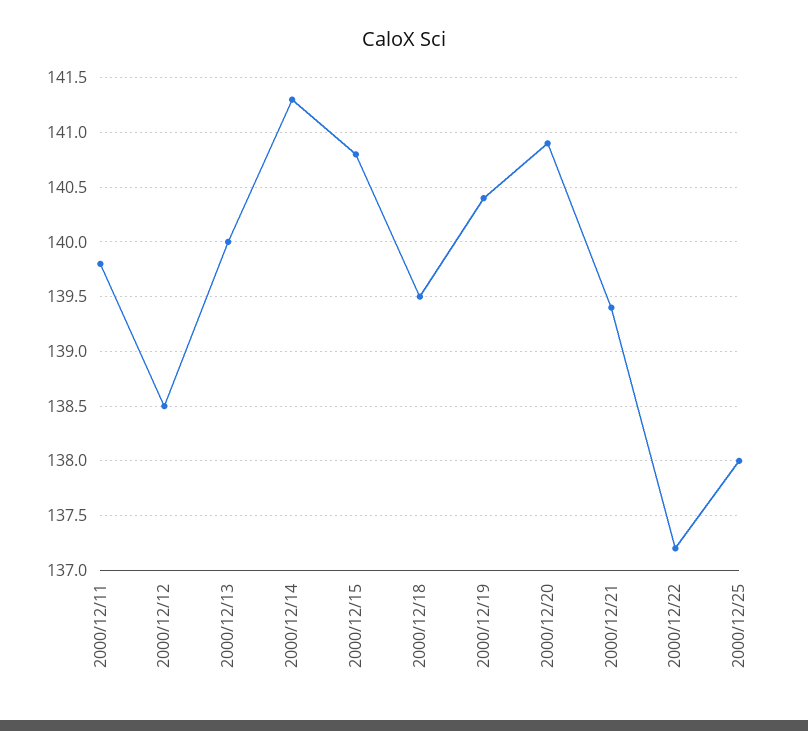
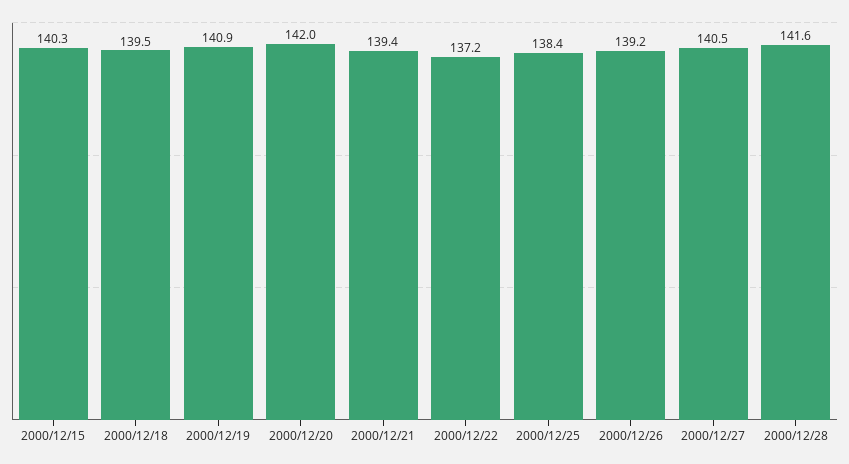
2000/12/11: 139.8 -> none
2000/12/12: 138.5 -> none
2000/12/13: 140 -> none
2000/12/14: 141.3 -> none
2000/12/15: 140.8 -> 140.3
2000/12/19: 140.4 -> 140.9
2000/12/20: 140.9 -> 142
2000/12/25: 138 -> 138.4
2000/12/26: none -> 139.2
2000/12/27: none -> 140.5
2000/12/28: none -> 141.6

